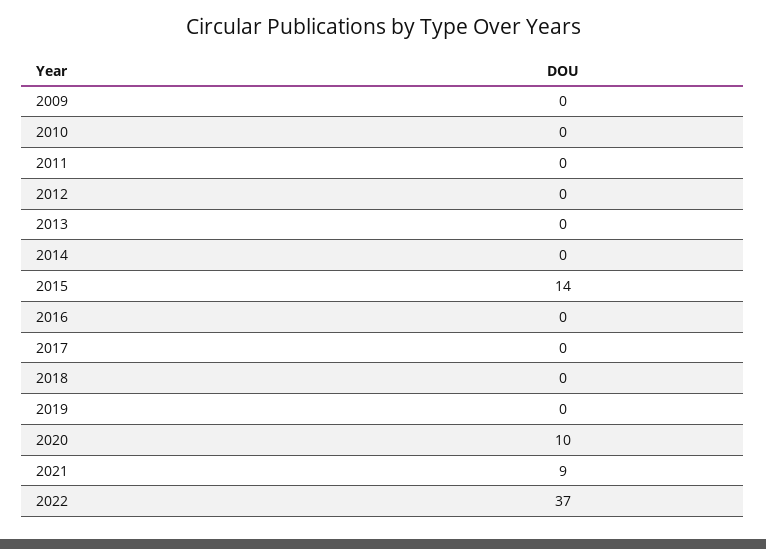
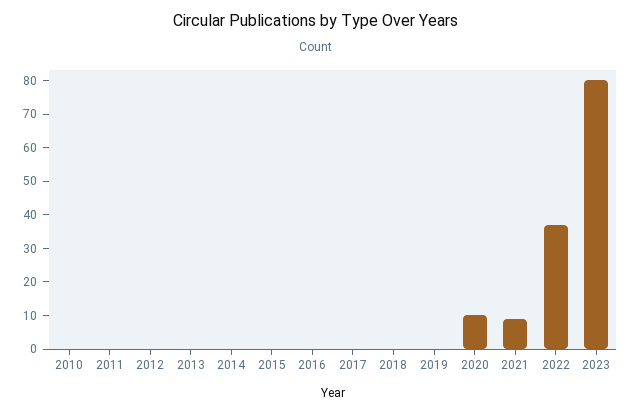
2009: 0 -> none
2015: 14 -> 0
2023: none -> 80

